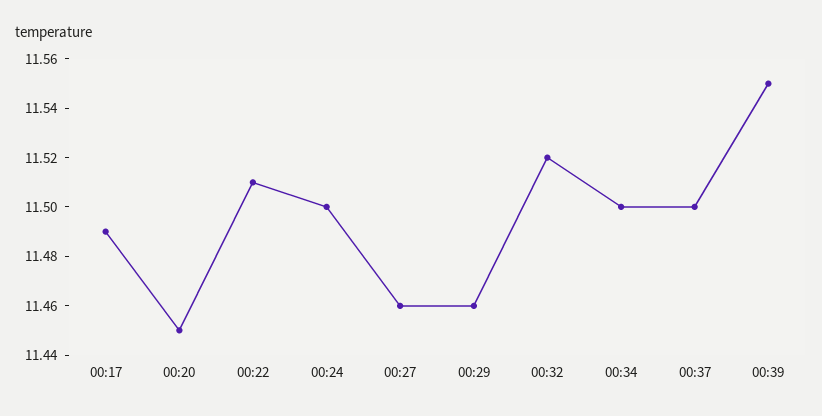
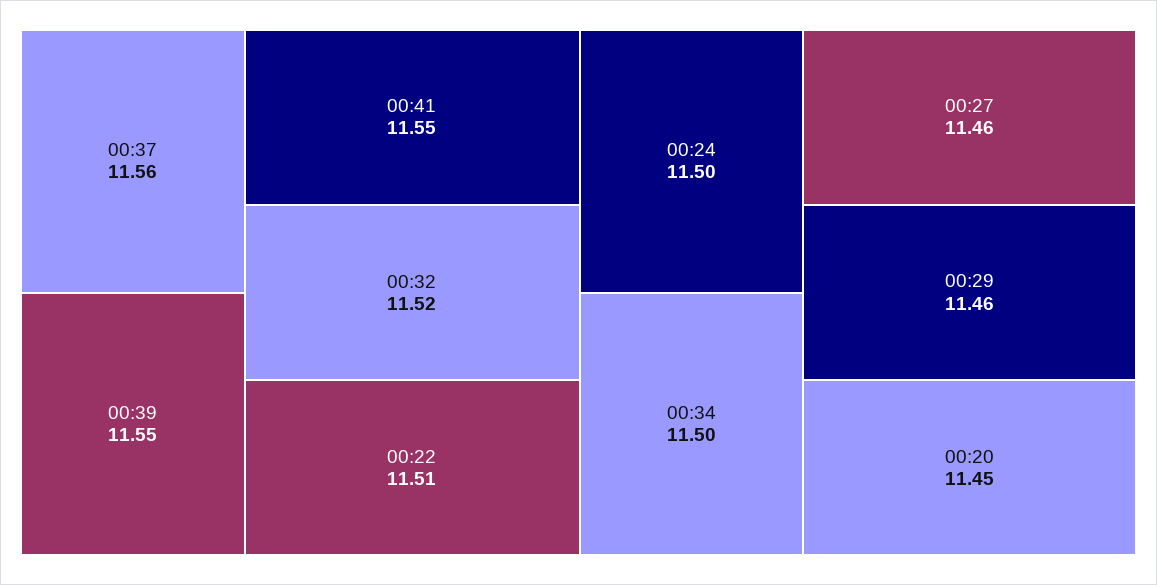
00:17: 11.49 -> none
00:37: 11.5 -> 11.56
00:41: none -> 11.55

